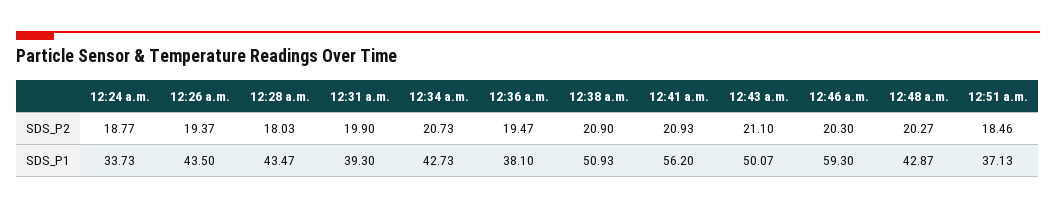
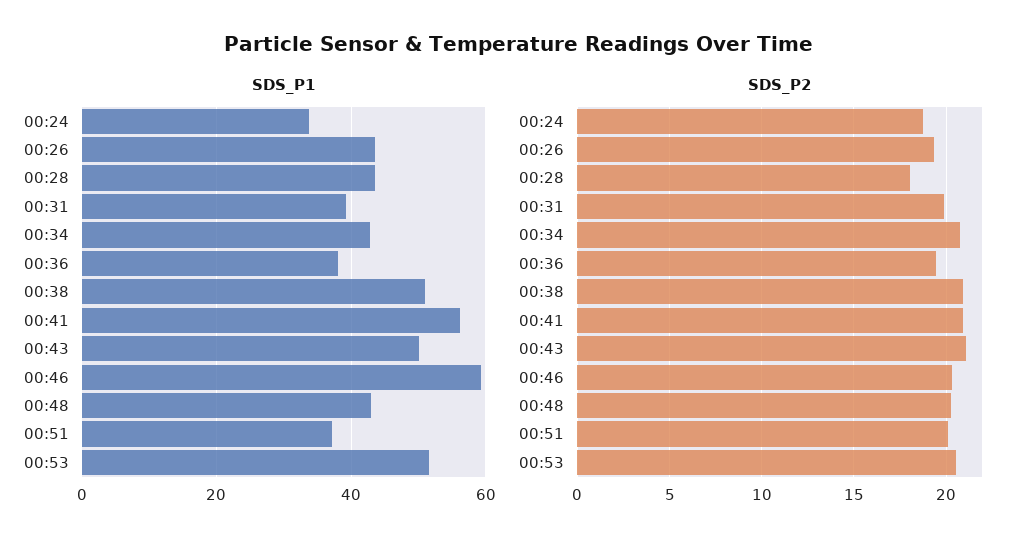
SDS_P2, 12:51 a.m.: 18.46 -> 20
SDS_P1, 00:53: none -> 52
SDS_P2, 00:53: none -> 20.5

